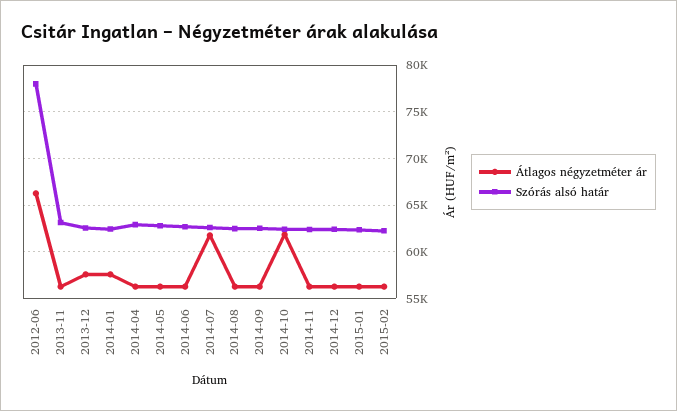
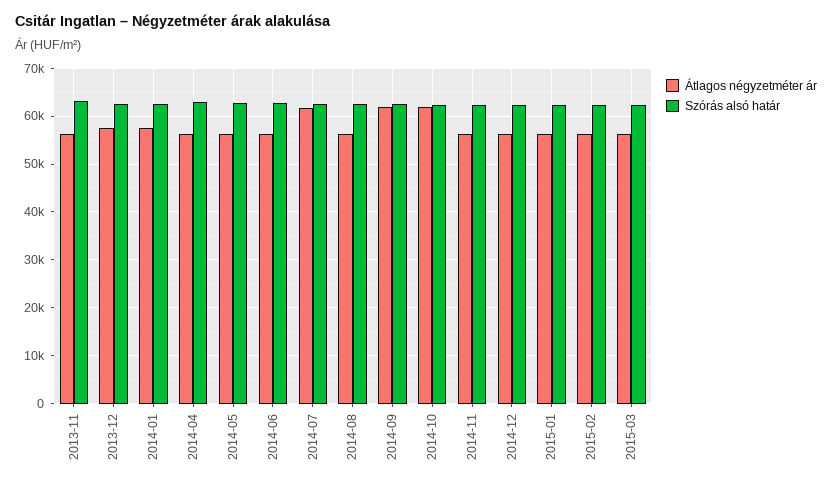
Átlagos négyzetméter ár, 2012-06: 66000 -> none
Szórás alsó határ, 2012-06: 78000 -> none
Átlagos négyzetméter ár, 2014-09: 56000 -> 62000
Átlagos négyzetméter ár, 2015-03: none -> 56000
Szórás alsó határ, 2015-03: none -> 62000

